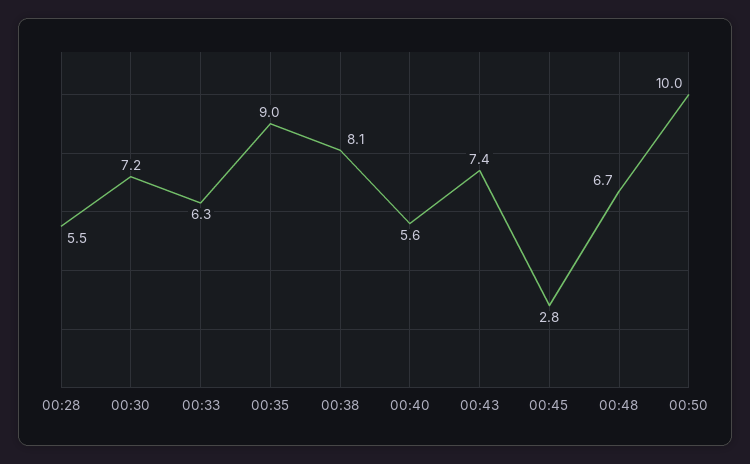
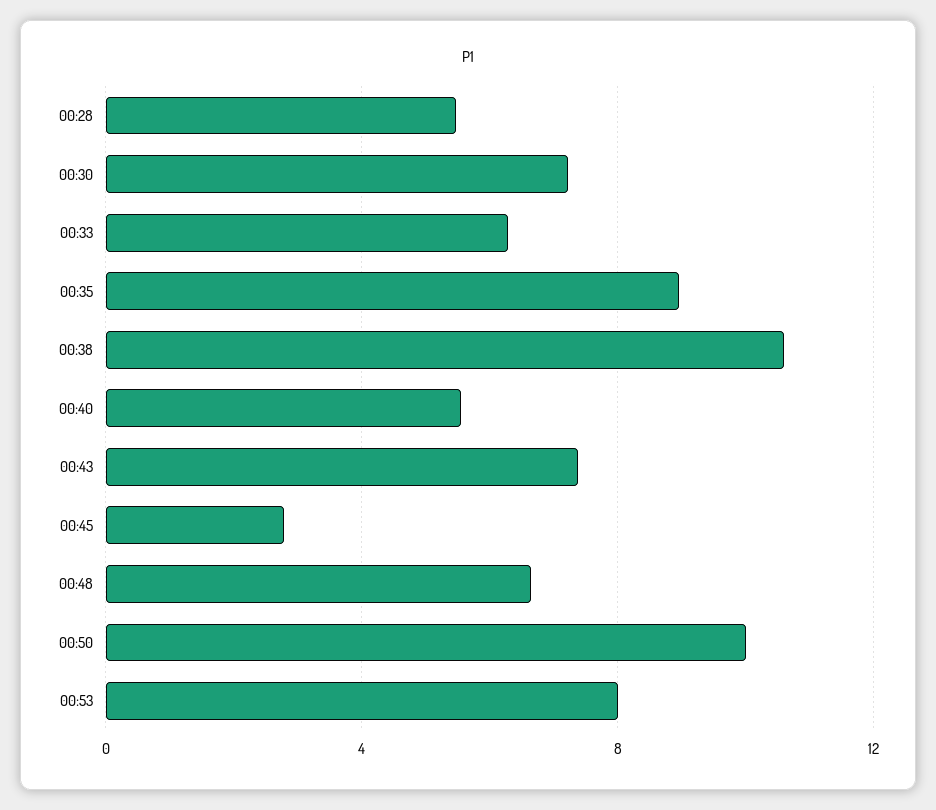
00:38: 8.1 -> 10.5
00:53: none -> 8

